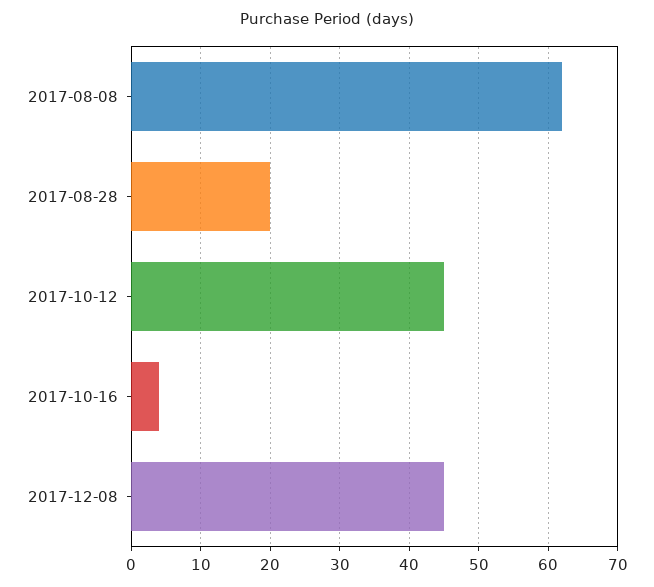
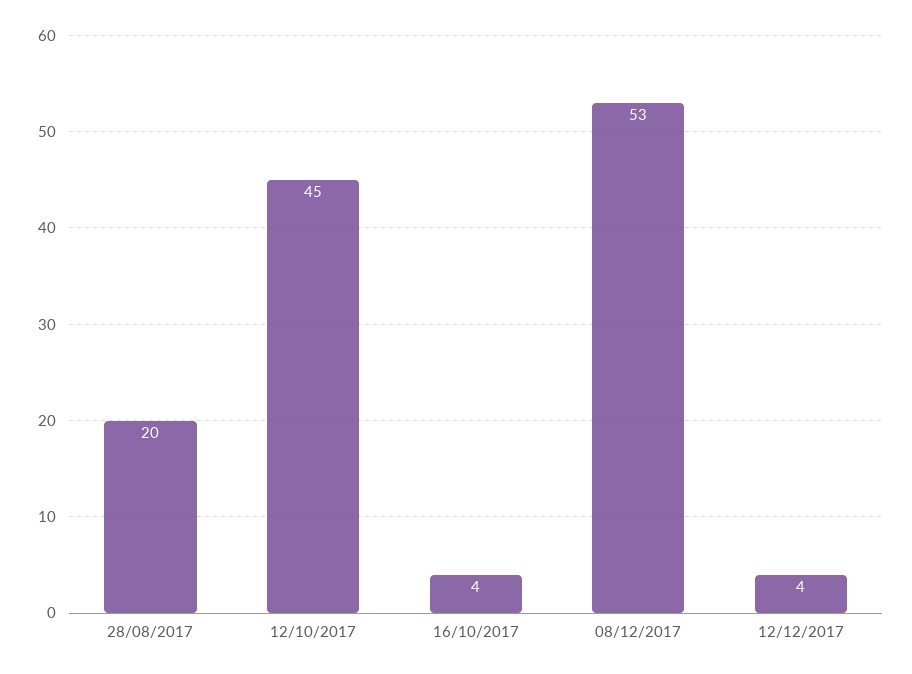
2017-08-08: 62 -> none
2017-12-08: 45 -> 53
12/12/2017: none -> 4

